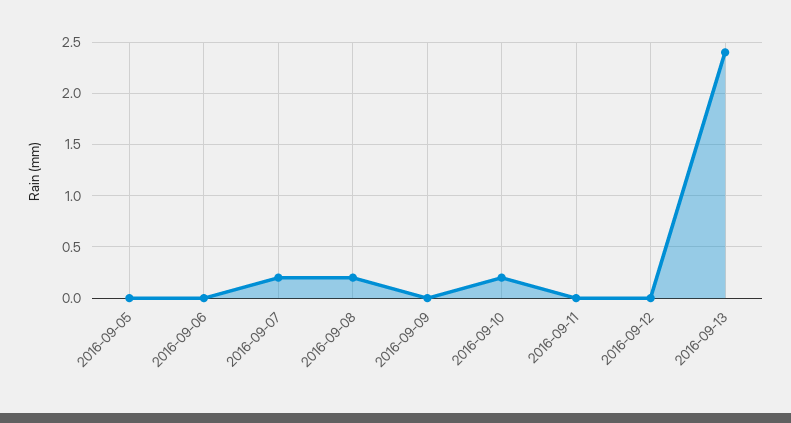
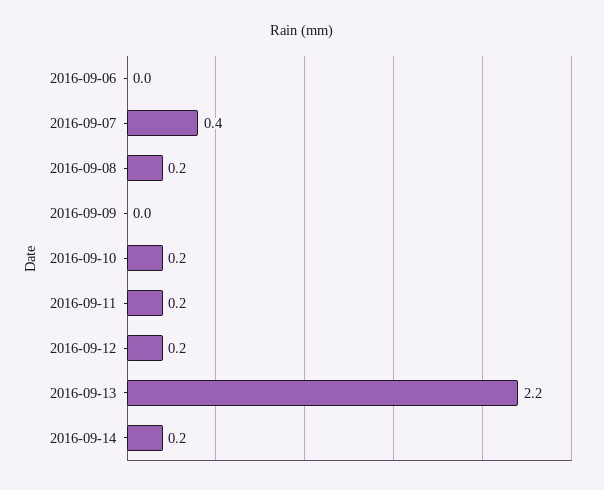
2016-09-05: 0 -> none
2016-09-07: 0.2 -> 0.4
2016-09-11: 0 -> 0.2
2016-09-12: 0 -> 0.2
2016-09-13: 2.4 -> 2.2
2016-09-14: none -> 0.2

